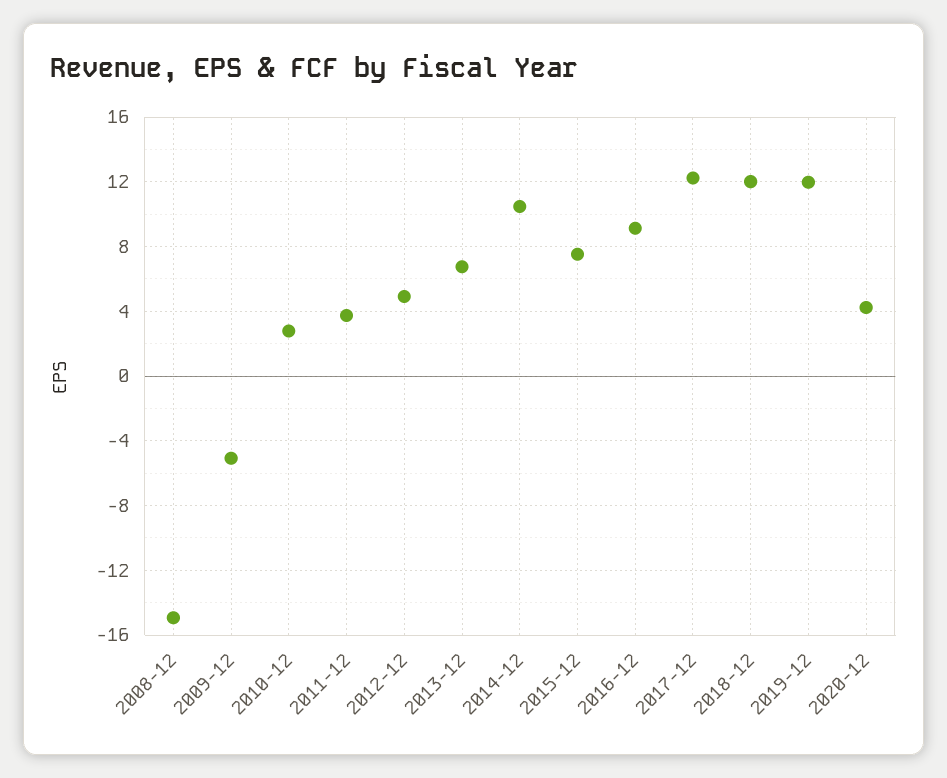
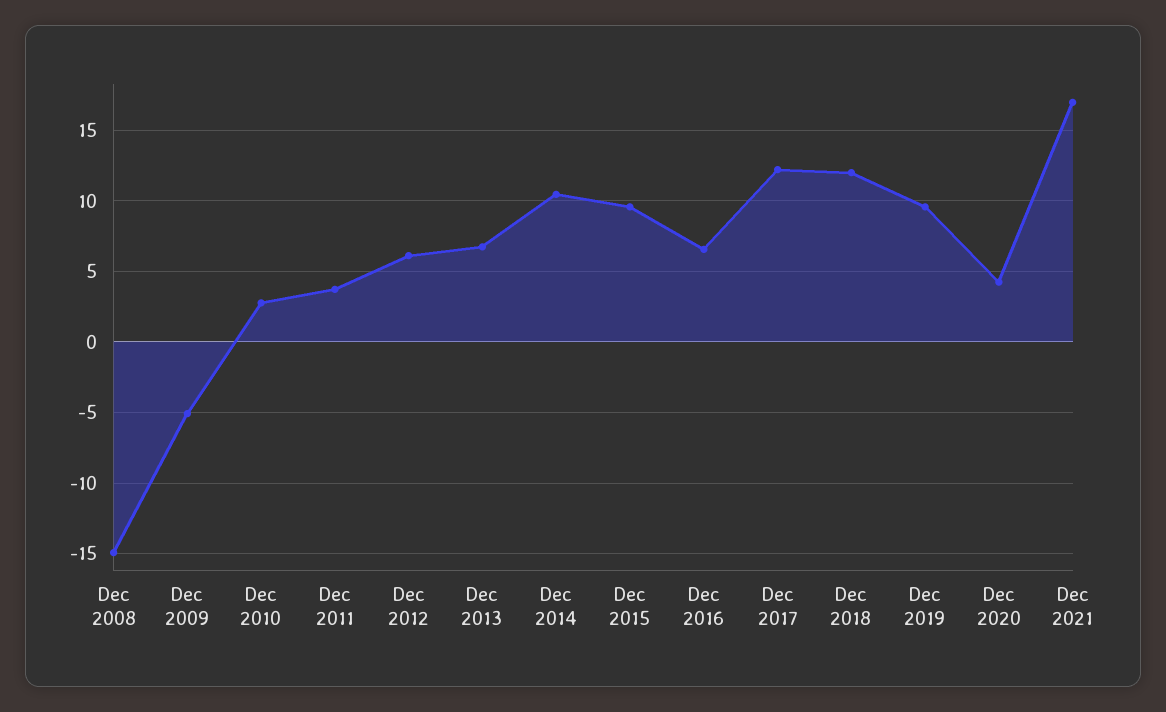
2012-12: 5 -> 6
2015-12: 7.5 -> 9.5
2016-12: 9 -> 6.5
2019-12: 12 -> 9.5
Dec 2021: none -> 17

